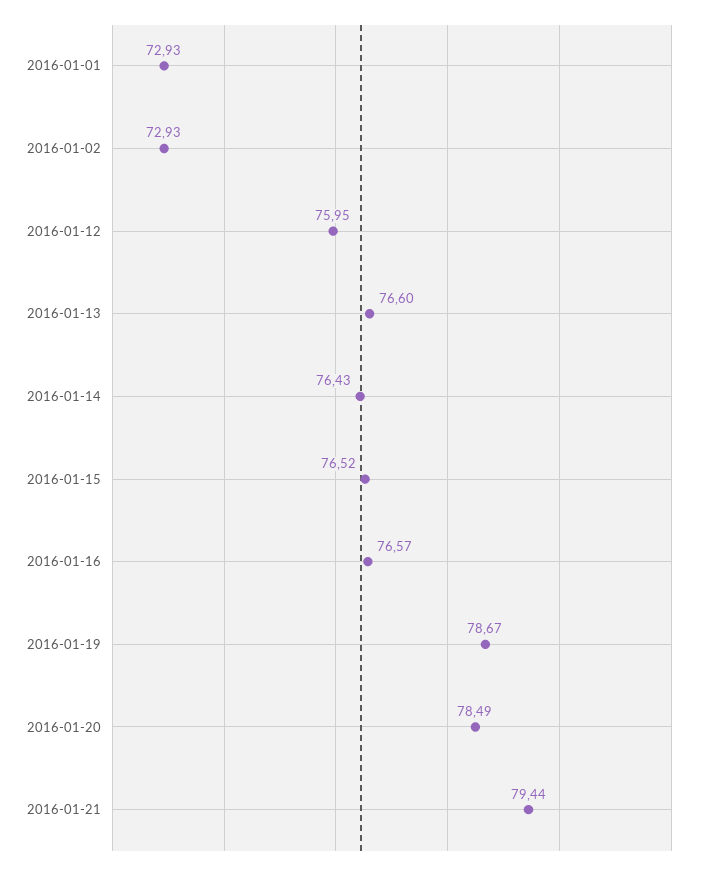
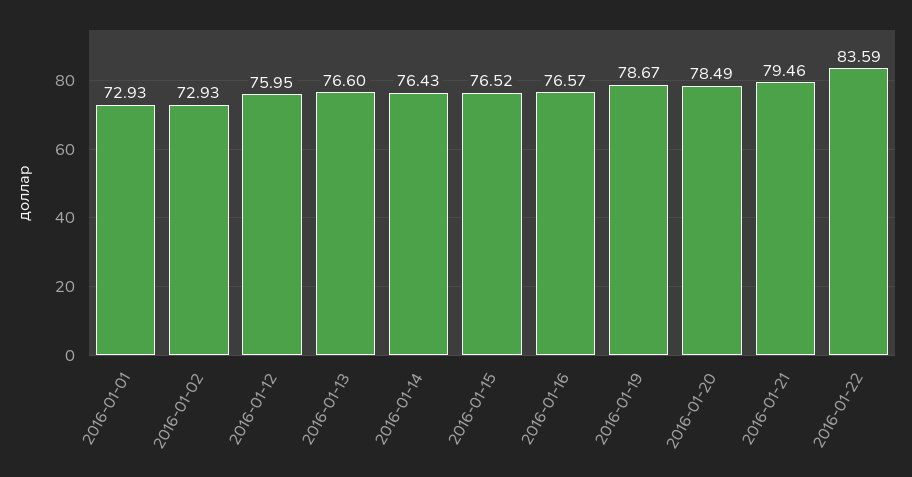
2016-01-21: 79.44 -> 79.46
2016-01-22: none -> 83.59

